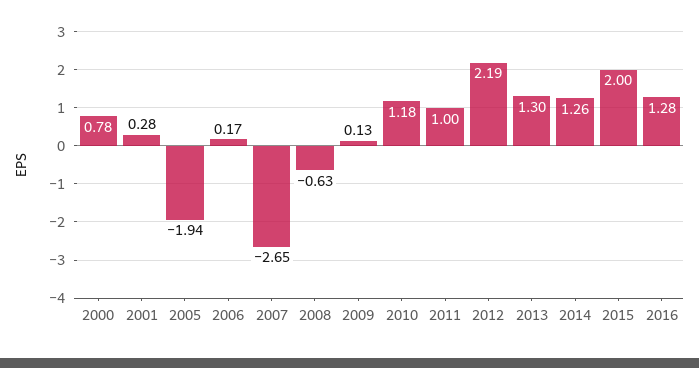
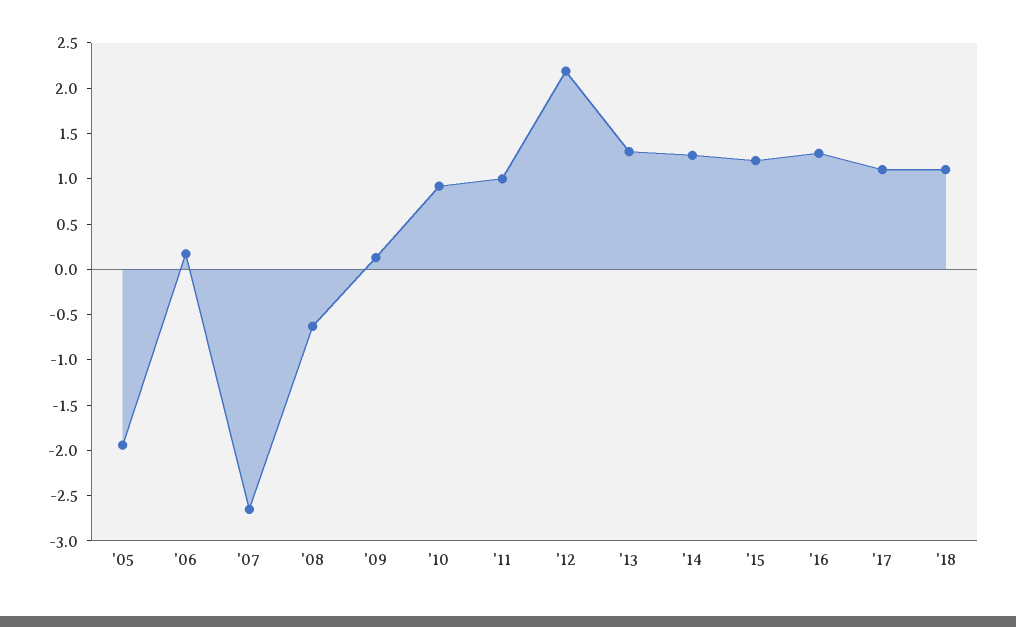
2000: 0.78 -> none
2001: 0.28 -> none
2010: 1.18 -> 0.9
2015: 2 -> 1.2
'17: none -> 1.1
'18: none -> 1.1

